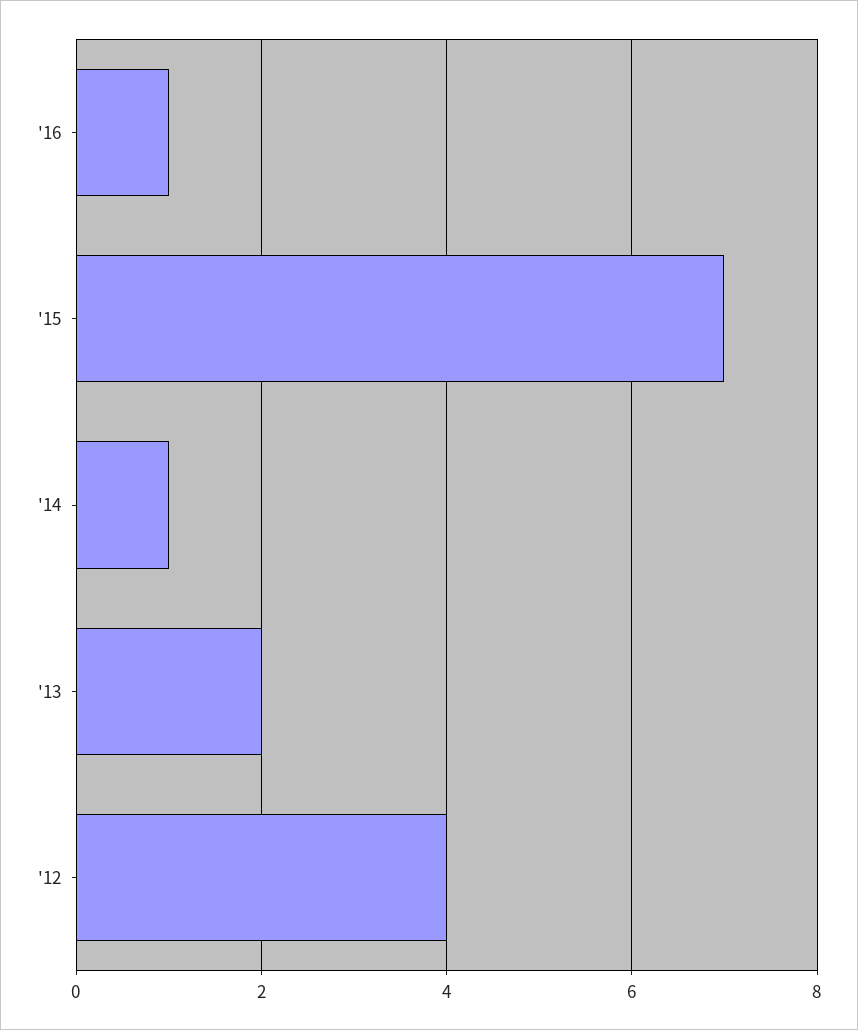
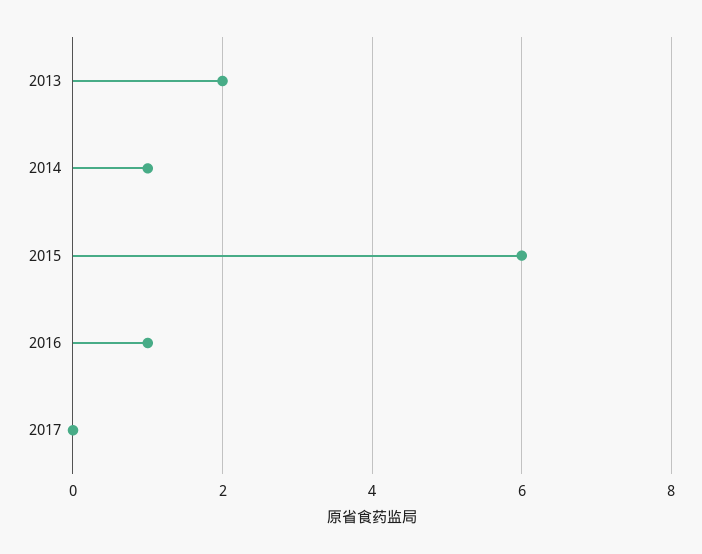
'15: 7 -> 6
'12: 4 -> none
2017: none -> 0

